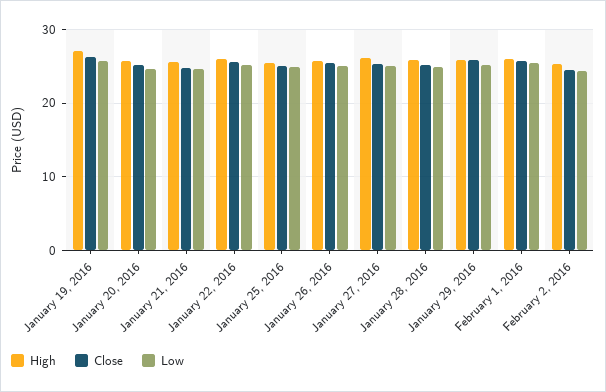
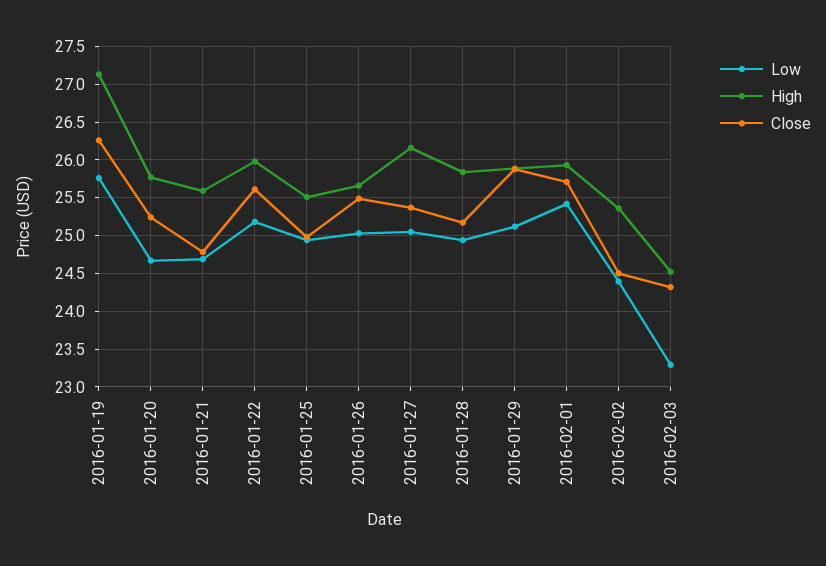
Low, 2016-02-03: none -> 23.3
High, 2016-02-03: none -> 24.5
Close, 2016-02-03: none -> 24.3

